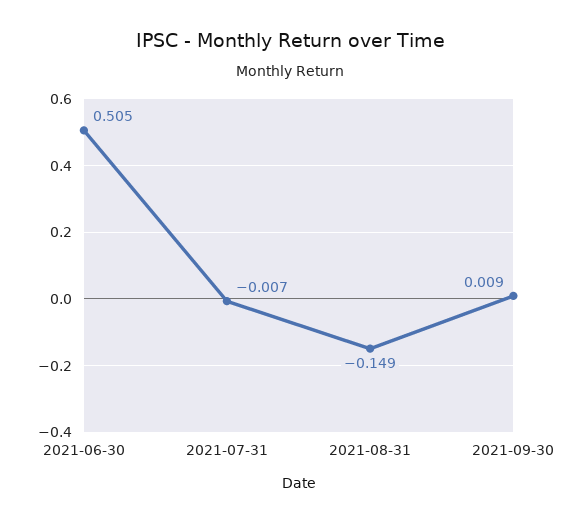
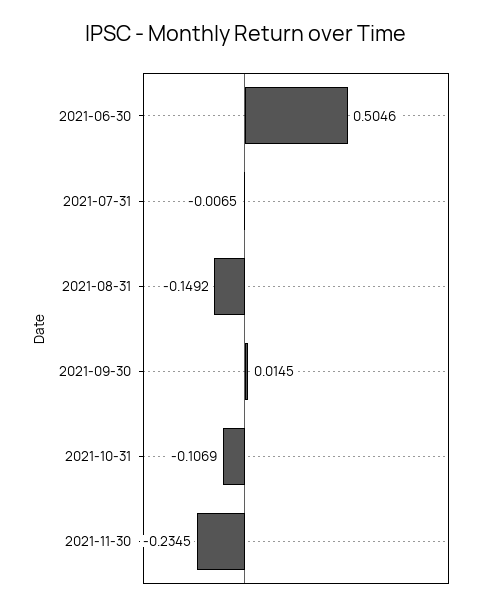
2021-09-30: 0.009 -> 0.0145
2021-10-31: none -> -0.1069
2021-11-30: none -> -0.2345

